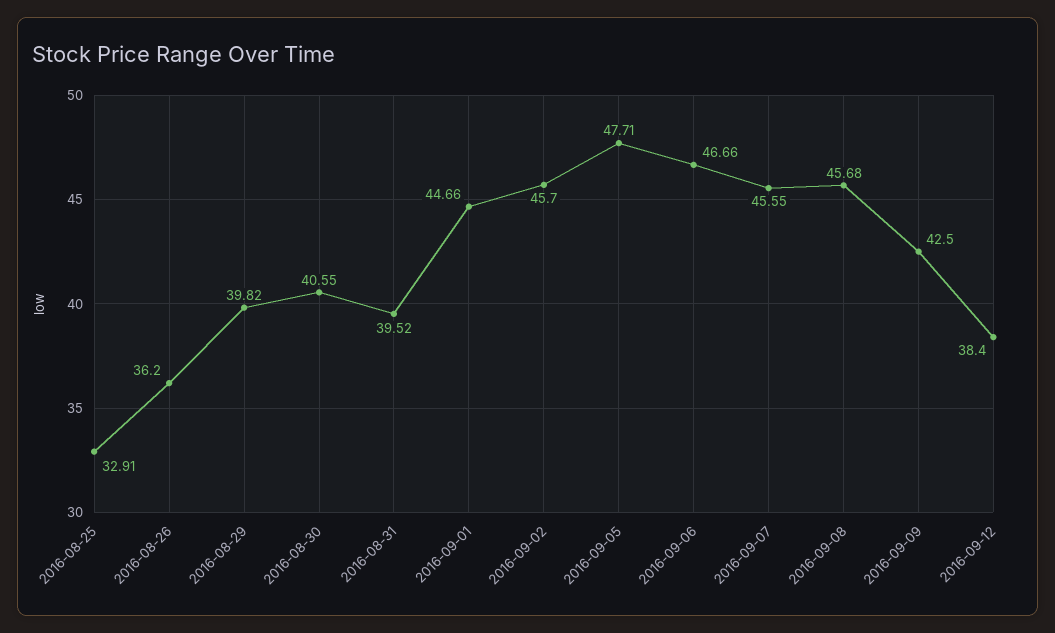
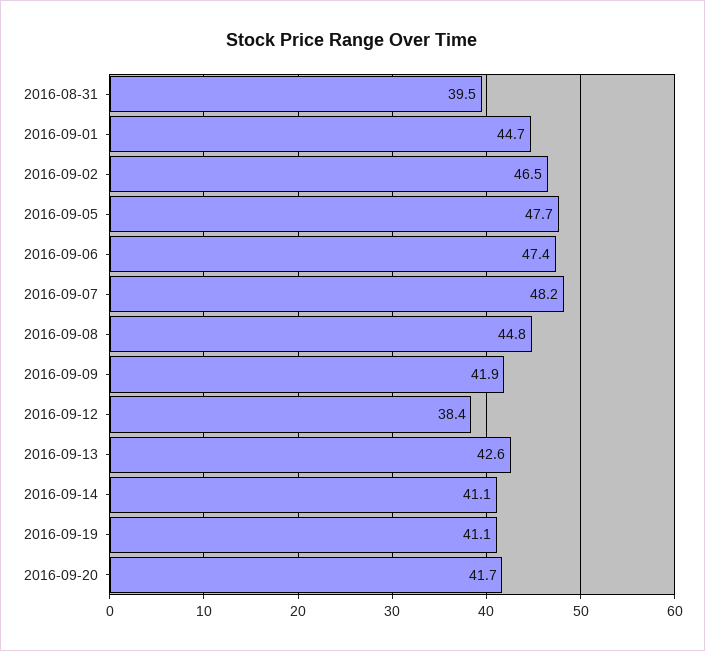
2016-08-25: 32.91 -> none
2016-08-26: 36.2 -> none
2016-08-29: 39.82 -> none
2016-08-30: 40.55 -> none
2016-09-02: 45.7 -> 46.5
2016-09-06: 46.66 -> 47.4
2016-09-07: 45.55 -> 48.2
2016-09-08: 45.68 -> 44.8
2016-09-09: 42.5 -> 41.9
2016-09-13: none -> 42.6
2016-09-14: none -> 41.1
2016-09-19: none -> 41.1
2016-09-20: none -> 41.7

